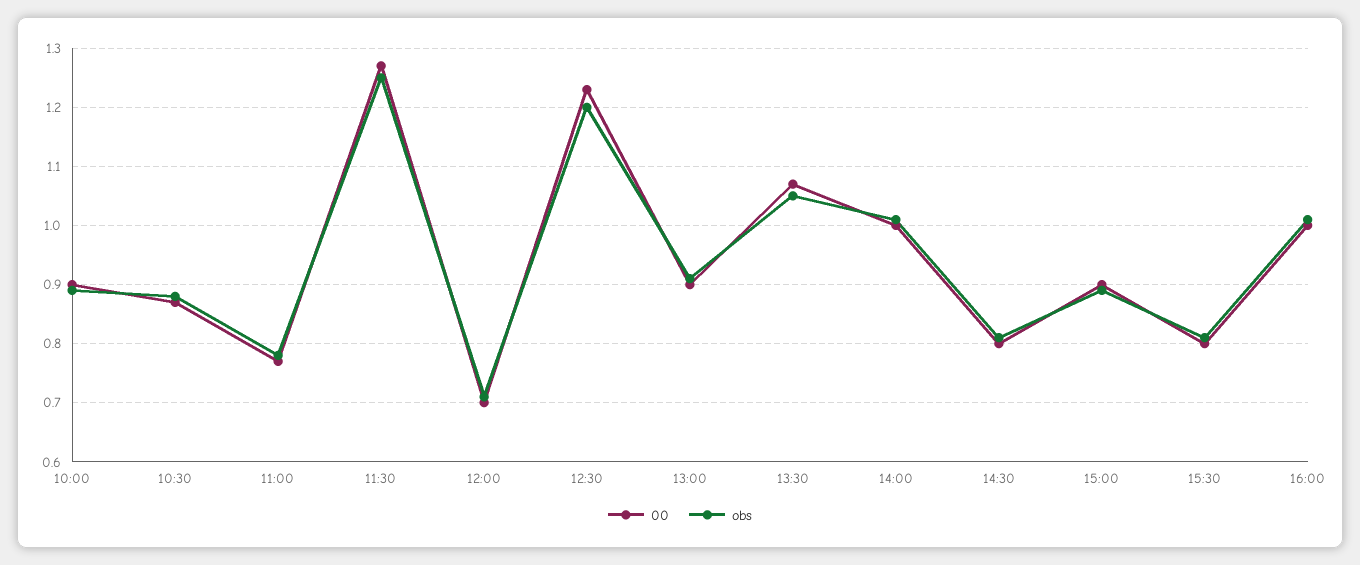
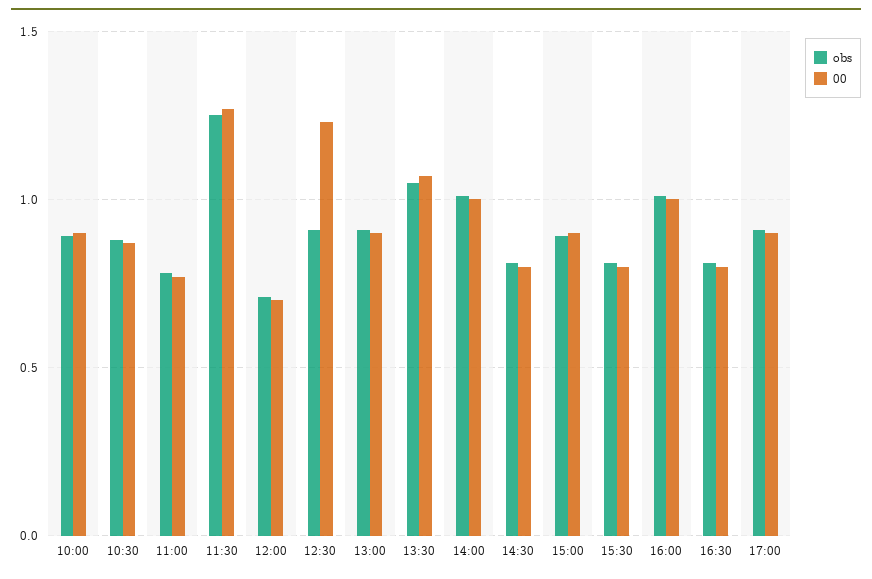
obs, 12:30: 1.2 -> 0.9
obs, 16:30: none -> 0.8
00, 16:30: none -> 0.8
obs, 17:00: none -> 0.9
00, 17:00: none -> 0.9

